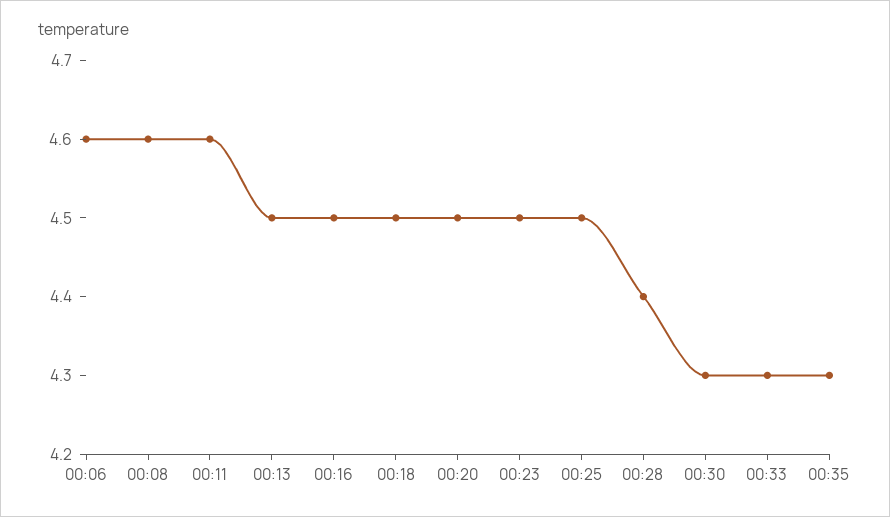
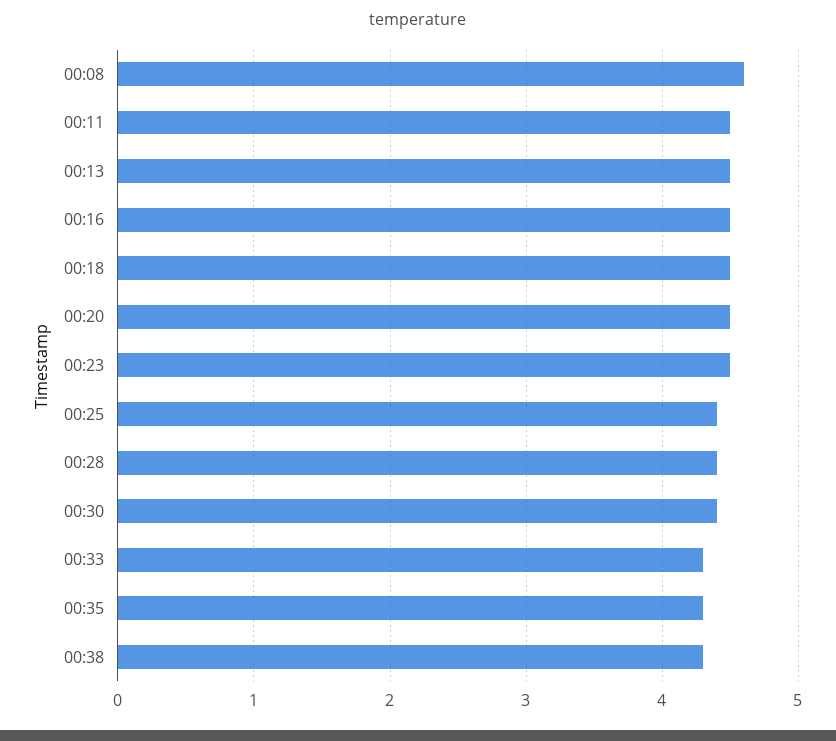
00:06: 4.6 -> none
00:11: 4.6 -> 4.5
00:25: 4.5 -> 4.4
00:30: 4.3 -> 4.4
00:38: none -> 4.3

